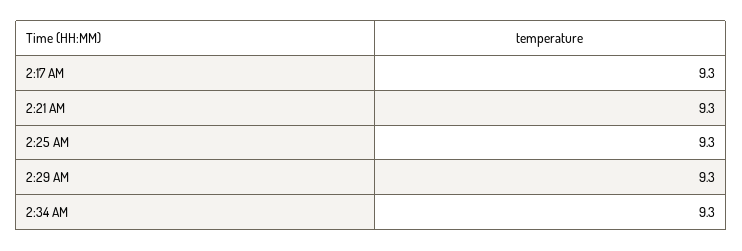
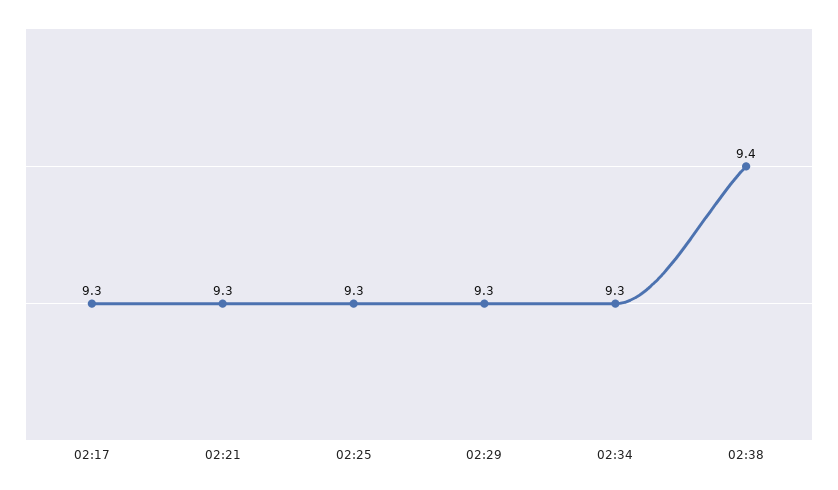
02:38: none -> 9.4

